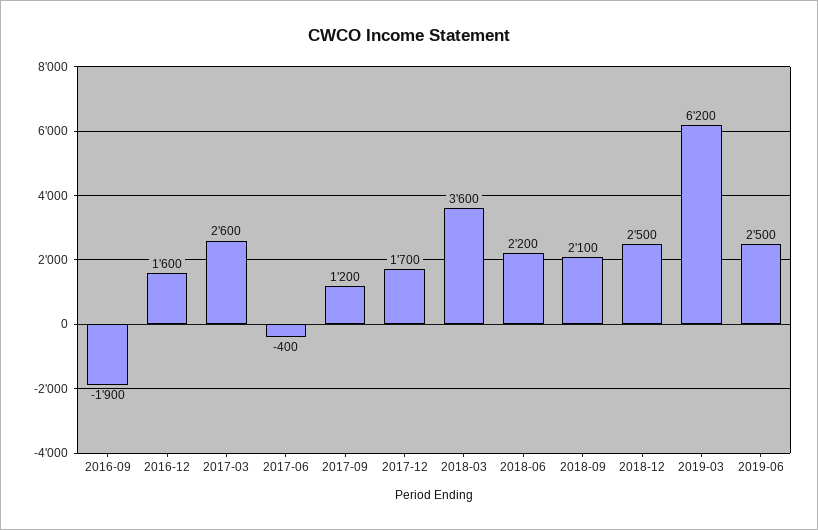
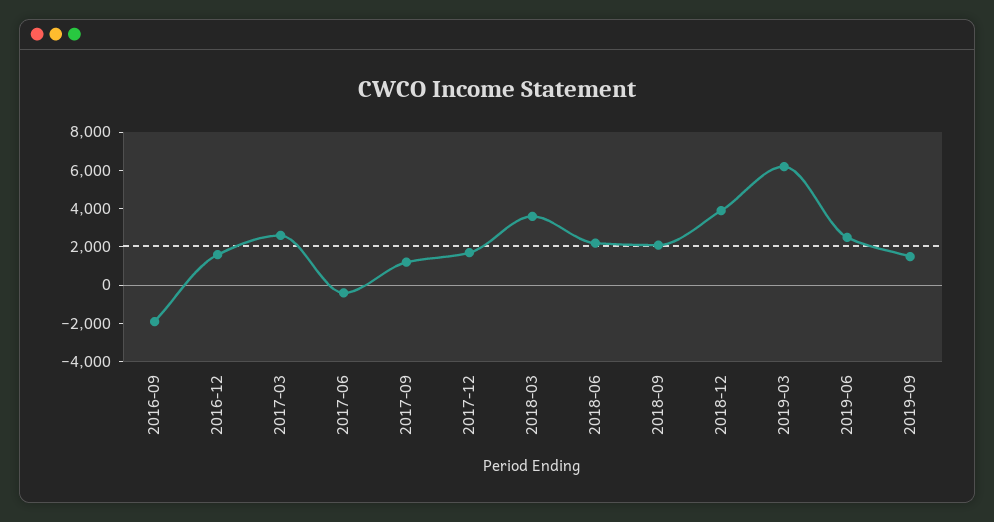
2018-12: 2500 -> 4000
2019-09: none -> 1500

